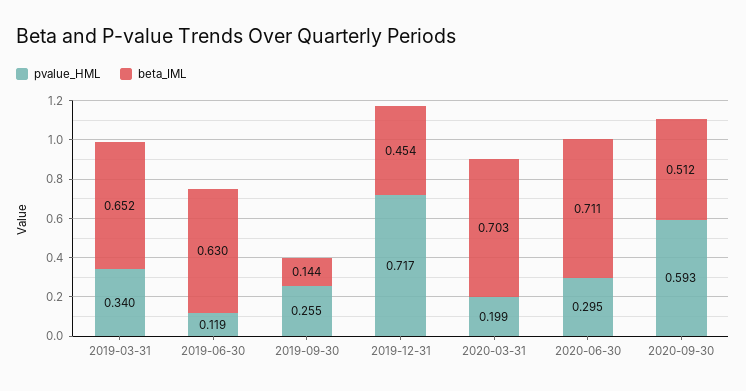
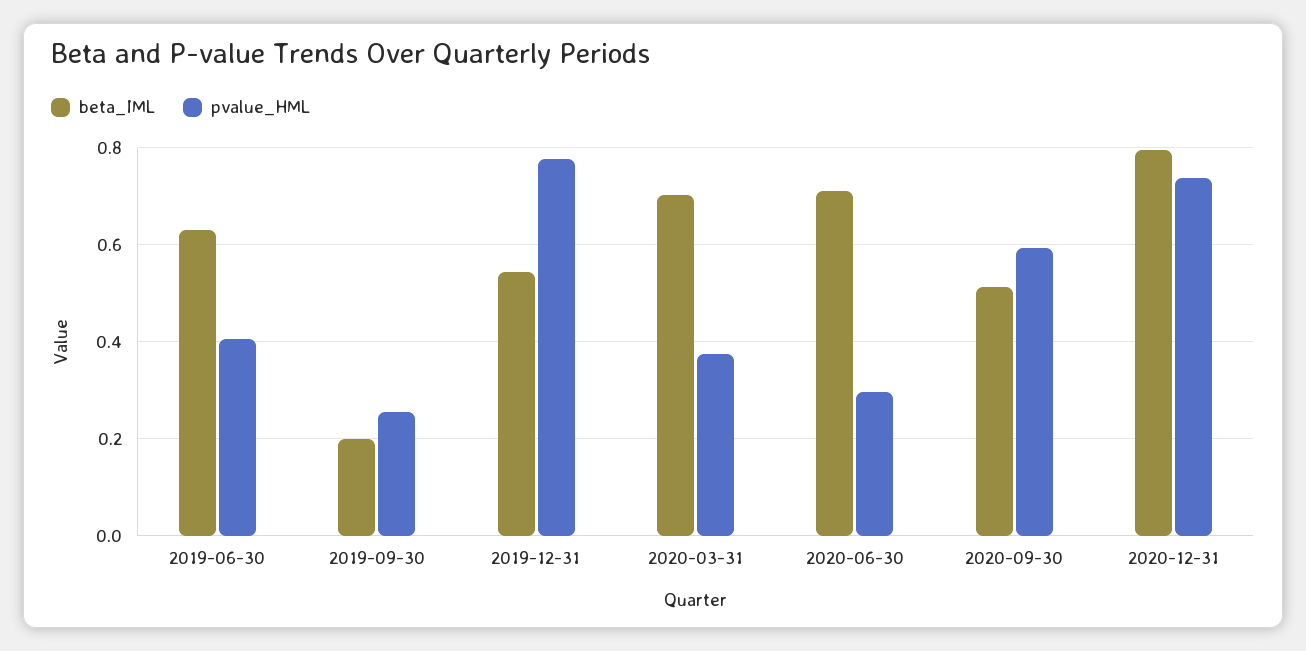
pvalue_HML, 2019-03-31: 0.34 -> none
beta_IML, 2019-03-31: 0.652 -> none
pvalue_HML, 2019-06-30: 0.119 -> 0.4
beta_IML, 2019-09-30: 0.144 -> 0.2
pvalue_HML, 2019-12-31: 0.717 -> 0.78
beta_IML, 2019-12-31: 0.454 -> 0.54
pvalue_HML, 2020-03-31: 0.199 -> 0.38
beta_IML, 2020-12-31: none -> 0.8
pvalue_HML, 2020-12-31: none -> 0.74

